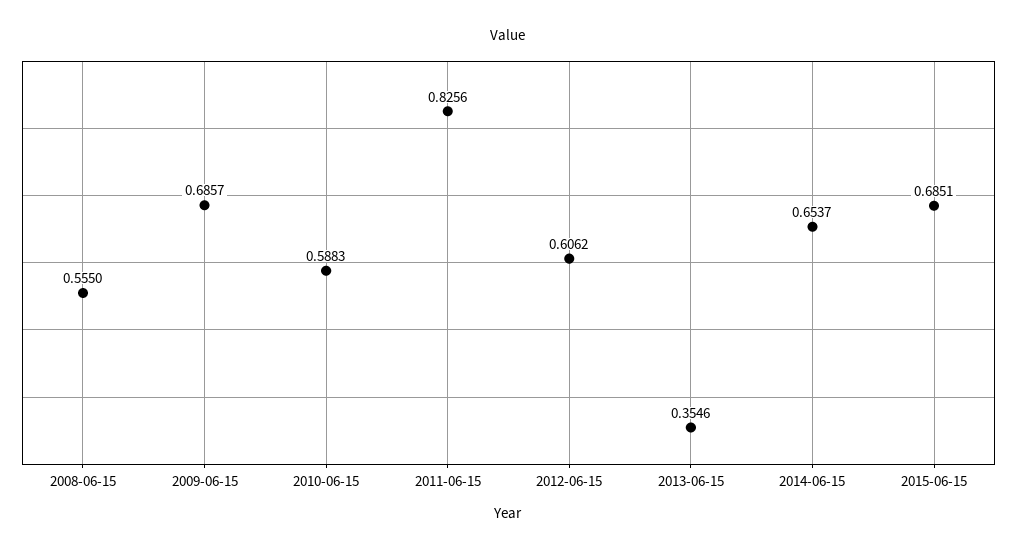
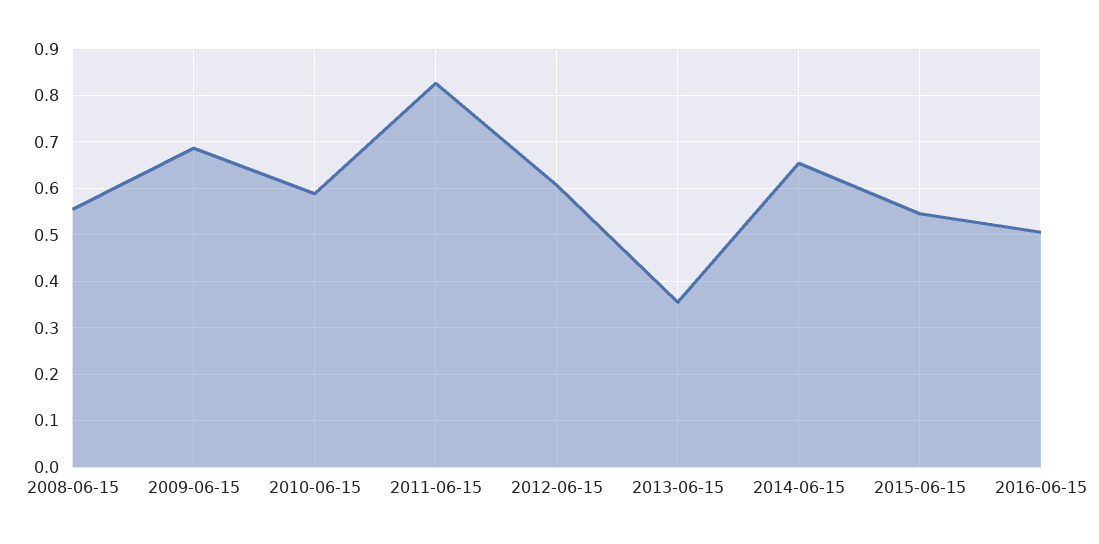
2015-06-15: 0.6851 -> 0.54
2016-06-15: none -> 0.5

